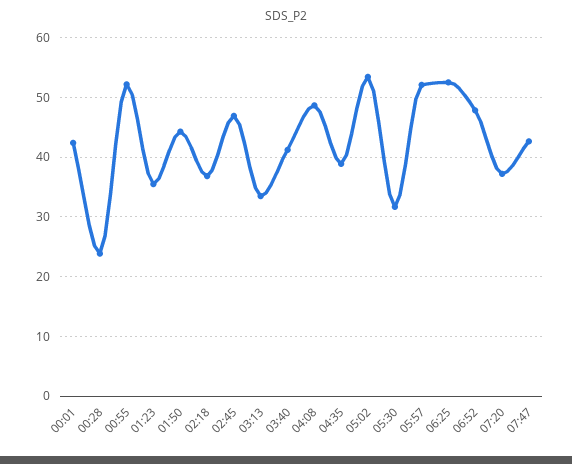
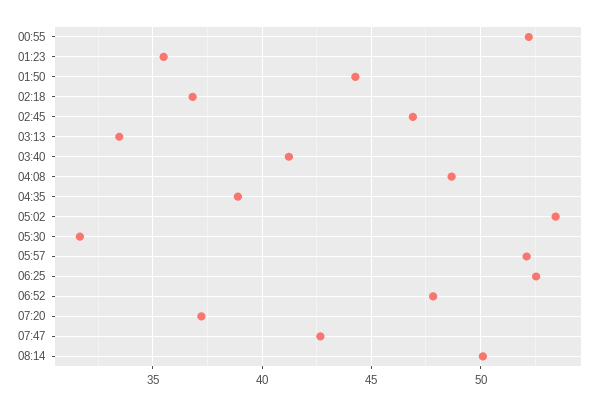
00:01: 42 -> none
00:28: 24 -> none
08:14: none -> 50

